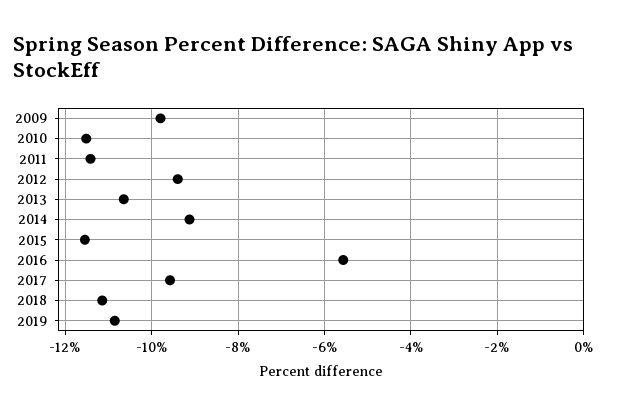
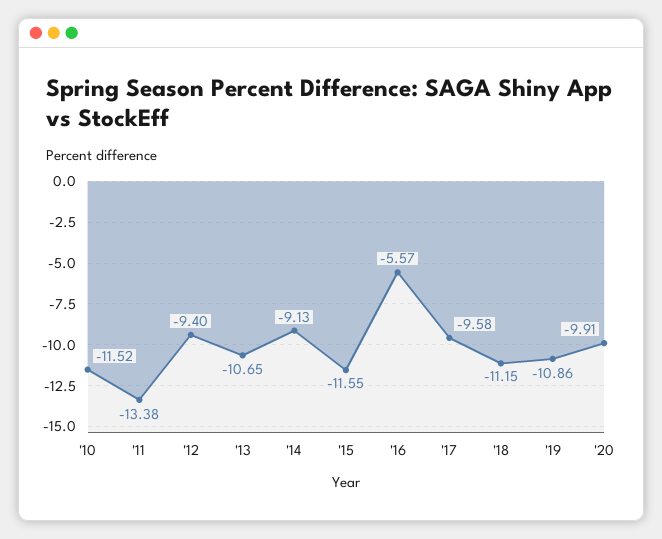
2009: -9.8 -> none
2011: -11.4 -> -13.38
'20: none -> -9.91

